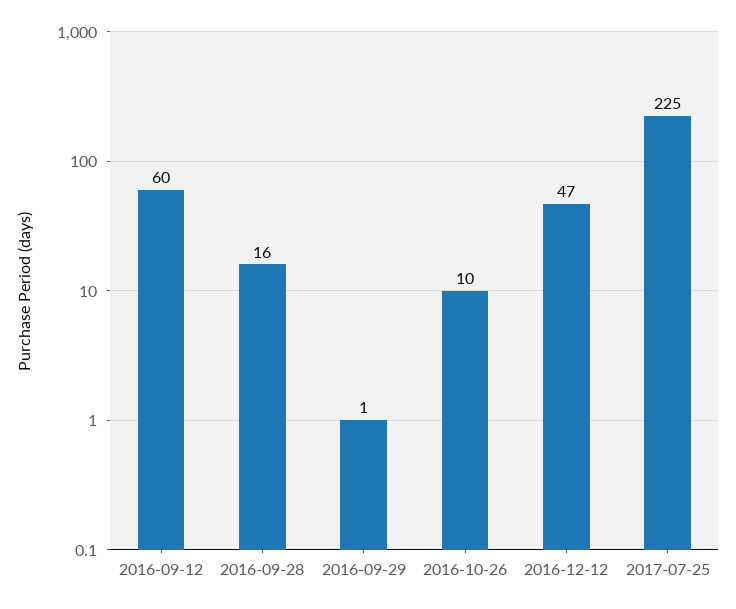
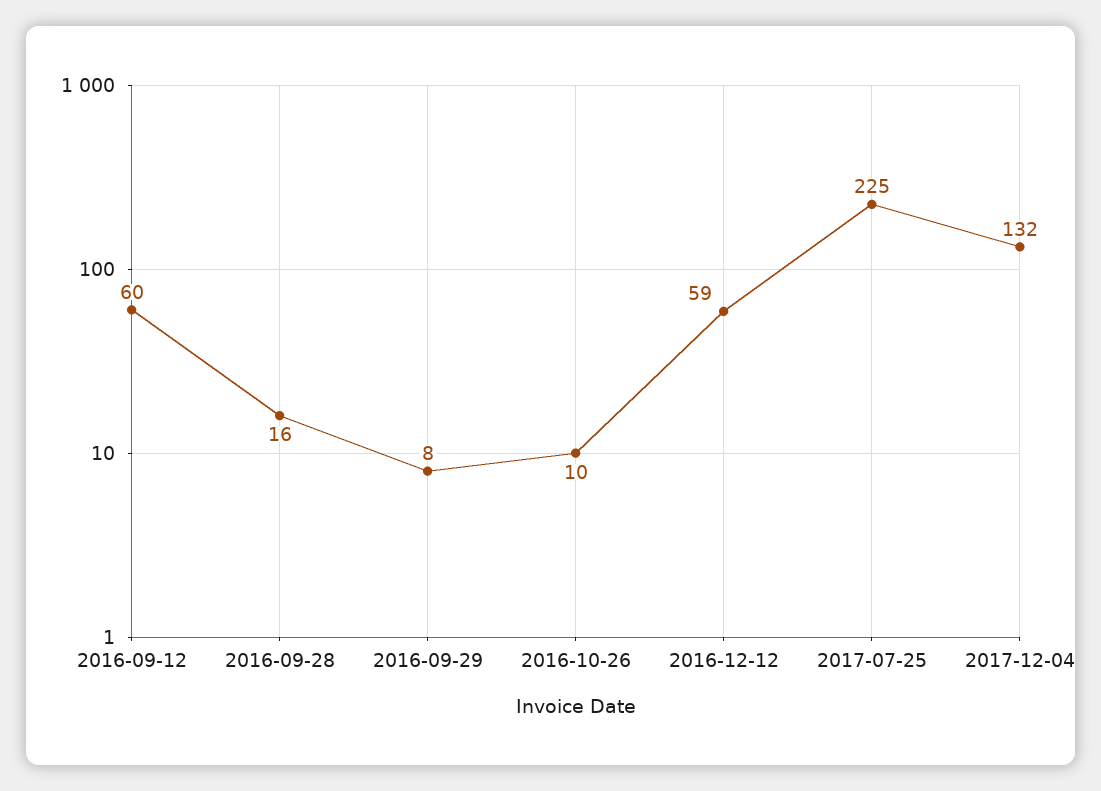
2016-09-29: 1 -> 8
2016-12-12: 47 -> 59
2017-12-04: none -> 132

